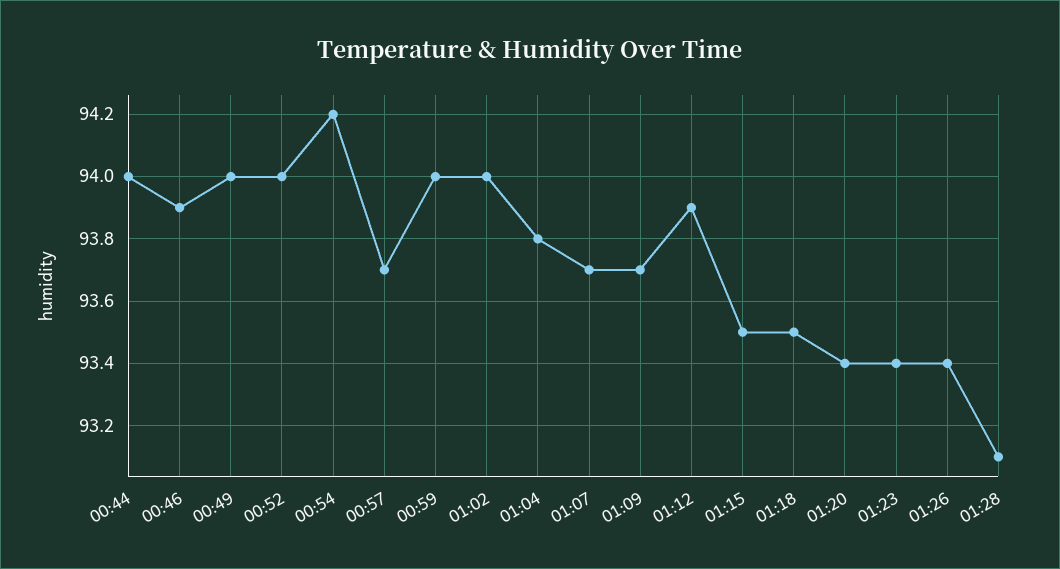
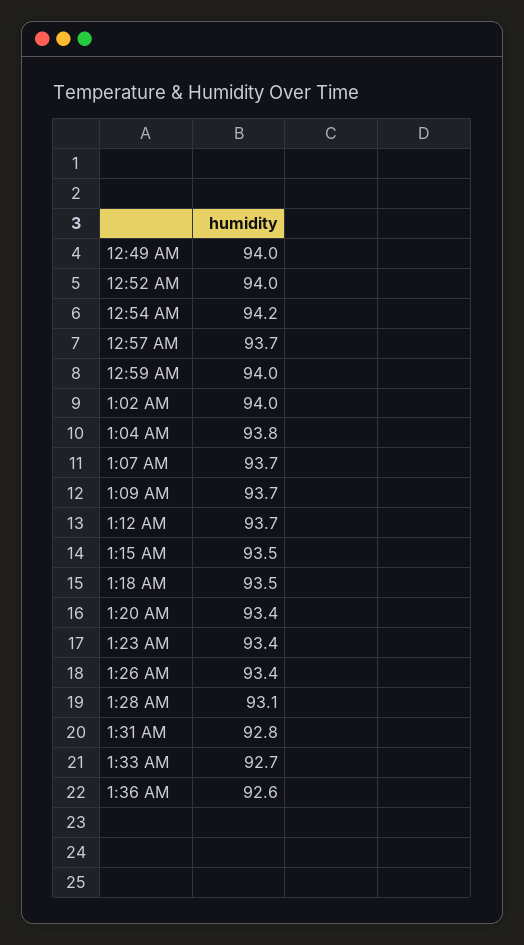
00:44: 94 -> none
00:46: 93.9 -> none
01:12: 93.9 -> 93.7
1:31 AM: none -> 92.8
1:33 AM: none -> 92.7
1:36 AM: none -> 92.6

